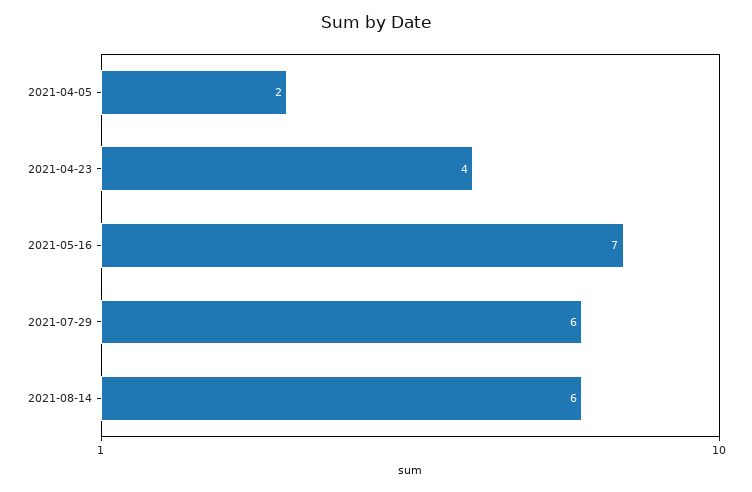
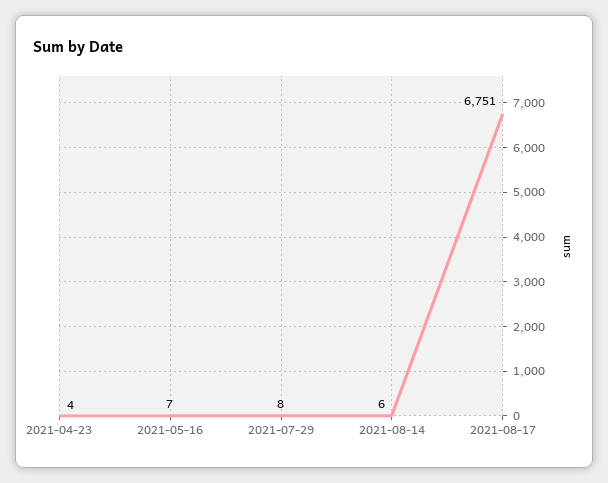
2021-04-05: 2 -> none
2021-07-29: 6 -> 8
2021-08-17: none -> 6751

